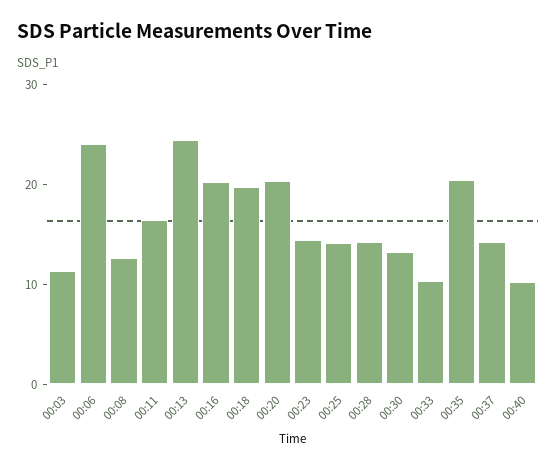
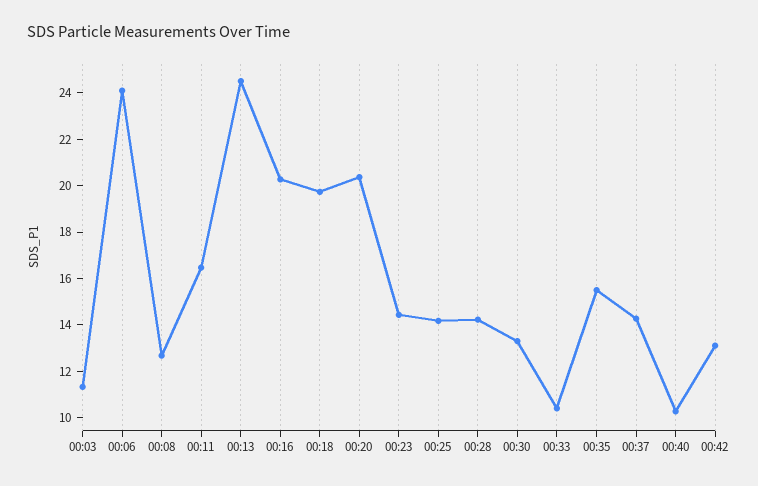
00:35: 20 -> 15.5
00:42: none -> 13

